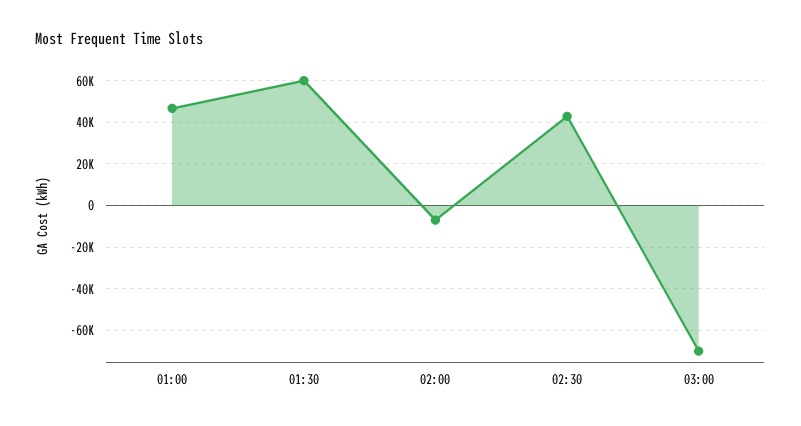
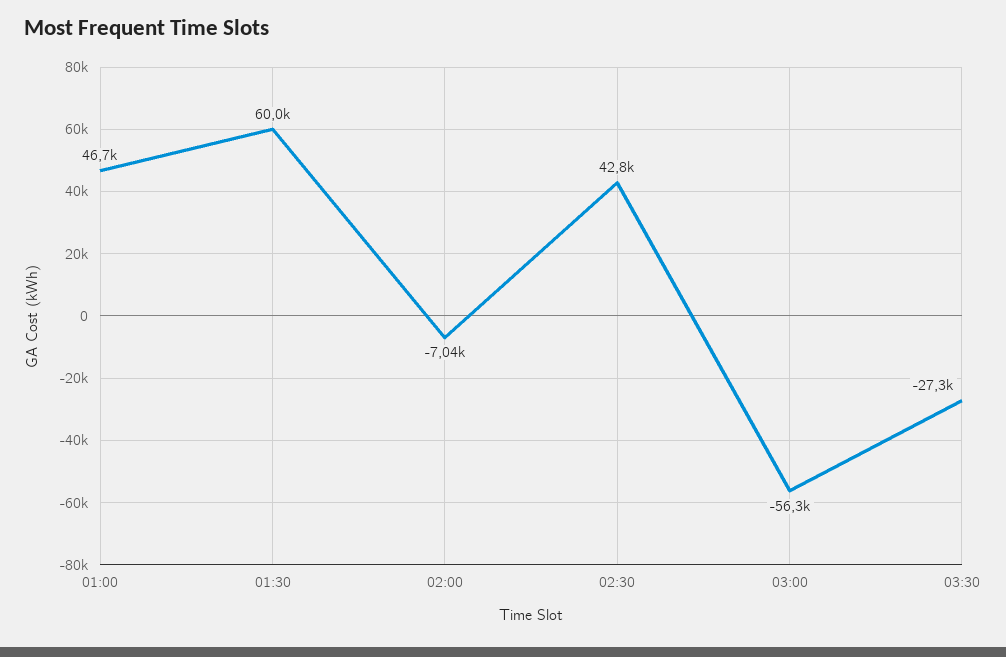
03:00: -70000 -> -56300
03:30: none -> -27300

